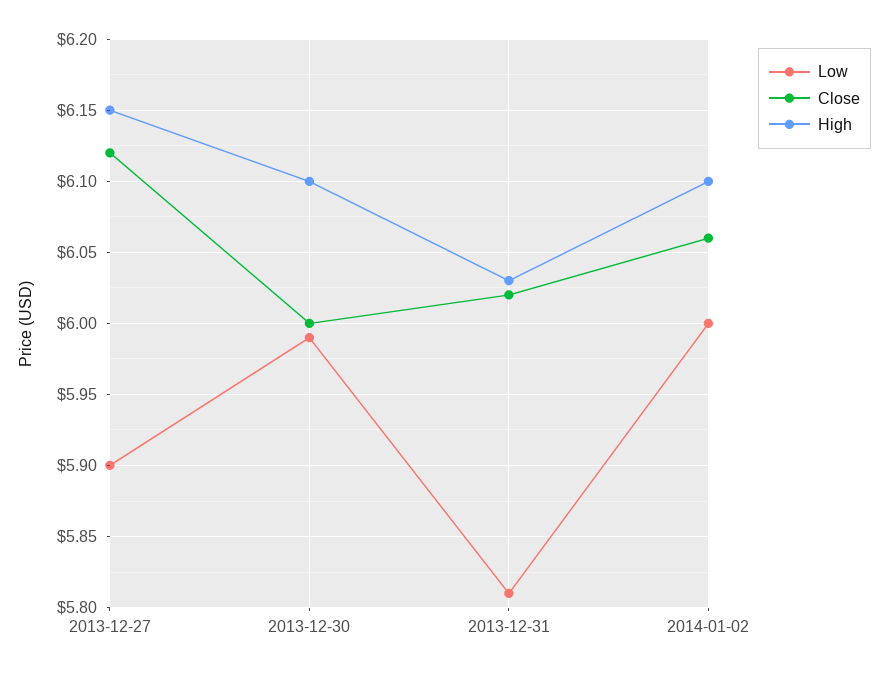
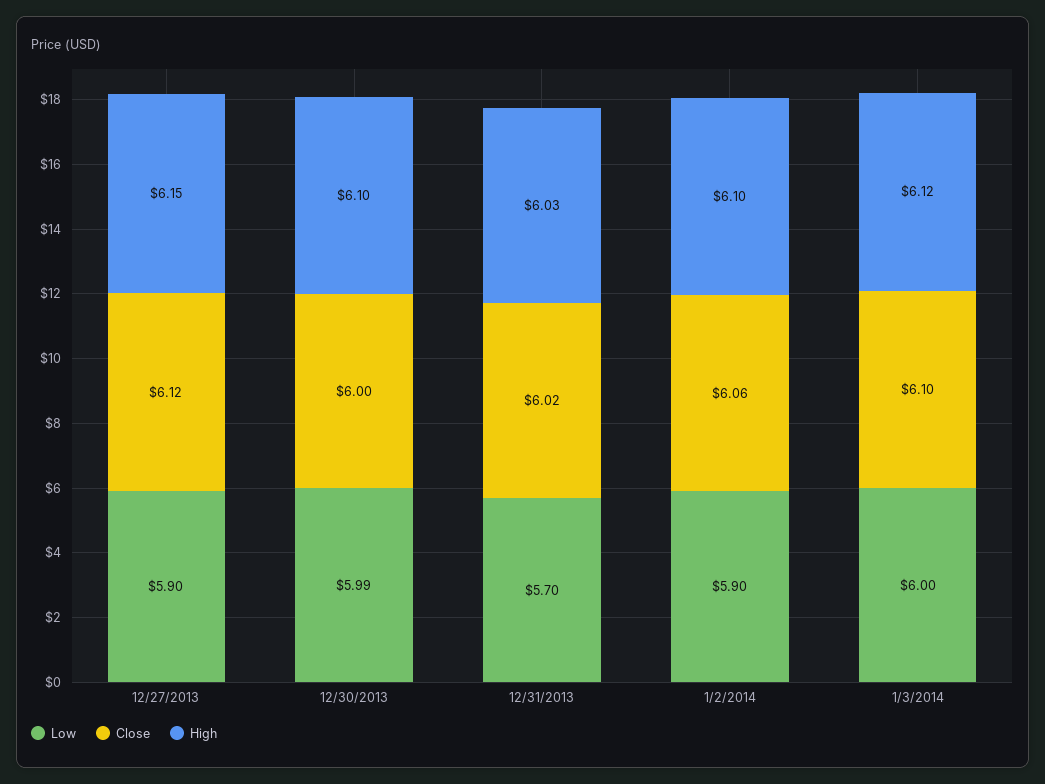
Low, 2013-12-31: 5.81 -> 5.7
Low, 2014-01-02: 6 -> 5.9
Low, 1/3/2014: none -> 6
Close, 1/3/2014: none -> 6.1
High, 1/3/2014: none -> 6.12

